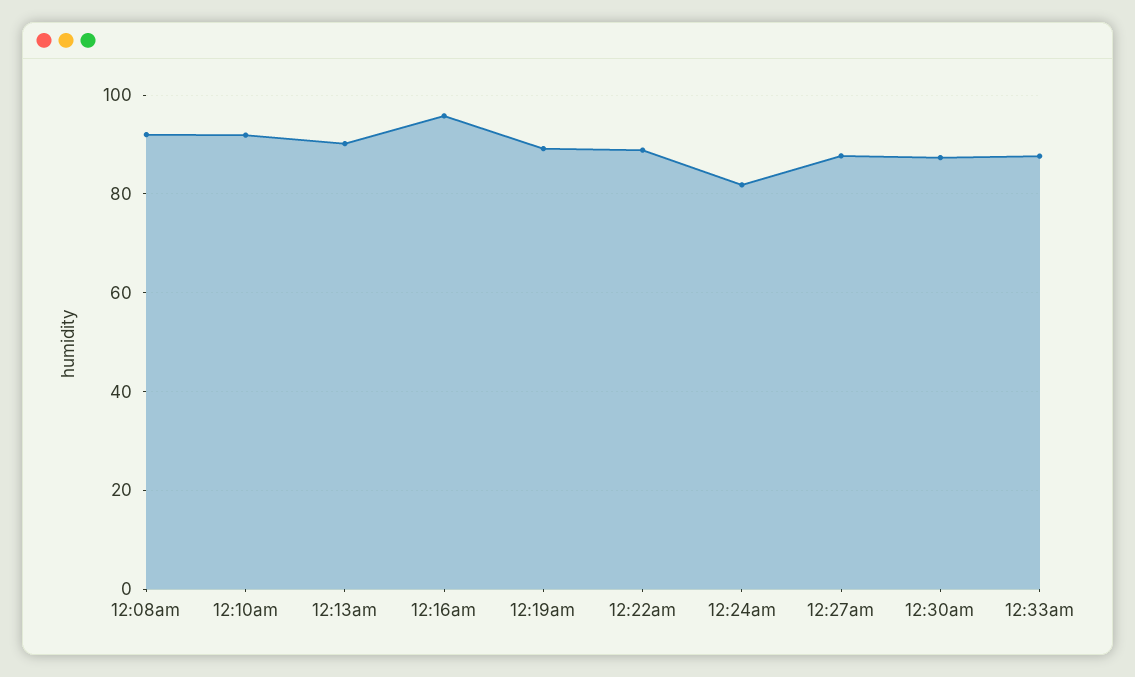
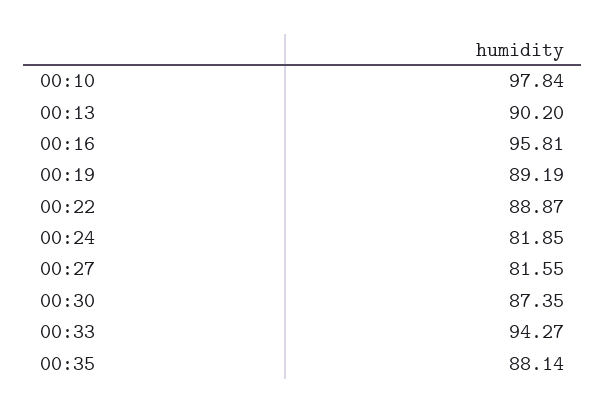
12:08am: 92 -> none
12:10am: 92 -> 97.84
12:27am: 88 -> 81.55
12:33am: 88 -> 94.27
00:35: none -> 88.14

